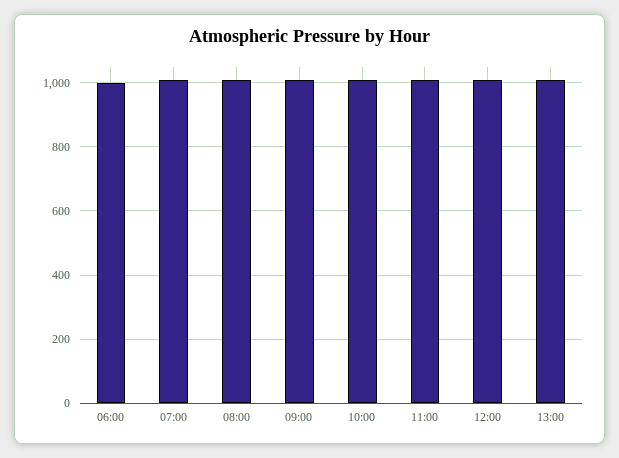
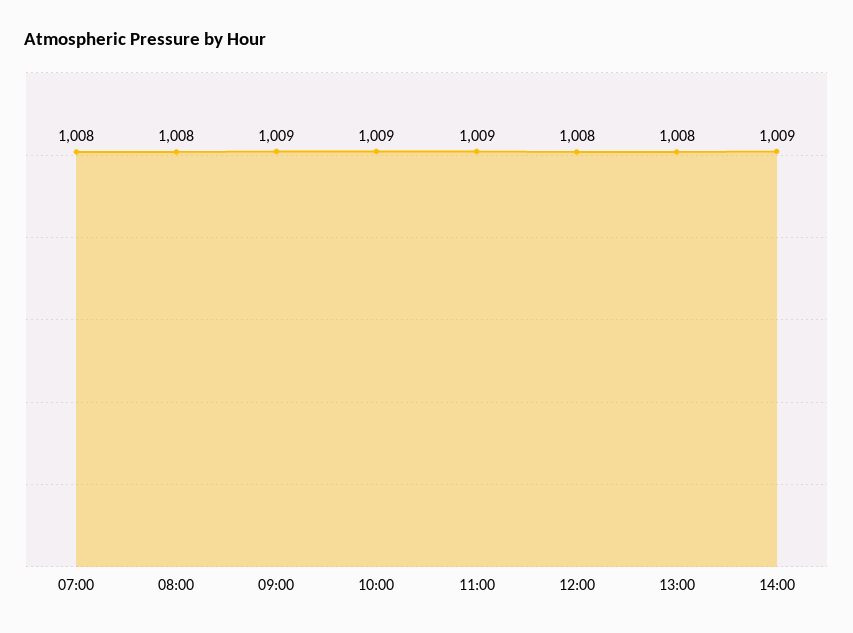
06:00: 1000 -> none
14:00: none -> 1009

